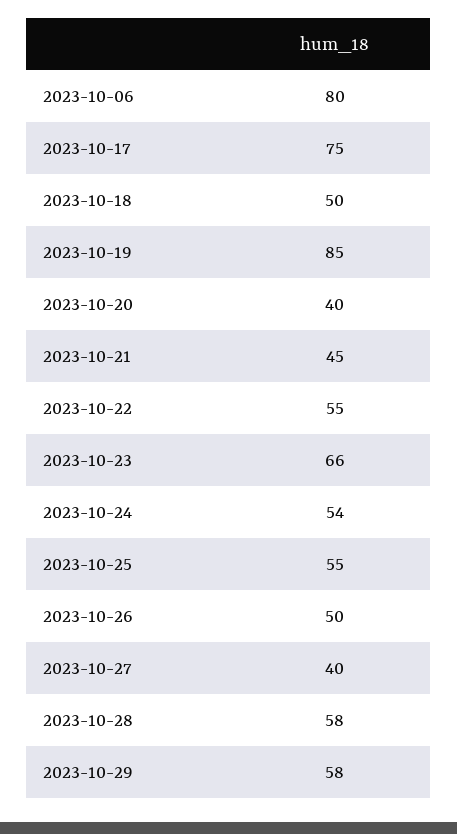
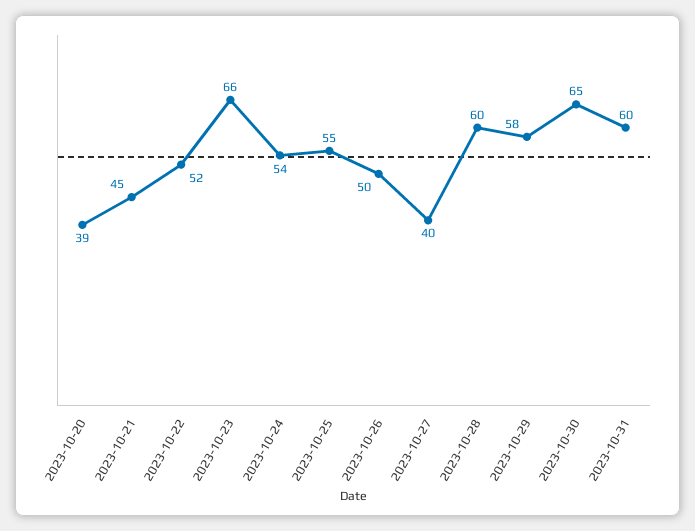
2023-10-06: 80 -> none
2023-10-17: 75 -> none
2023-10-18: 50 -> none
2023-10-19: 85 -> none
2023-10-20: 40 -> 39
2023-10-22: 55 -> 52
2023-10-28: 58 -> 60
2023-10-30: none -> 65
2023-10-31: none -> 60

